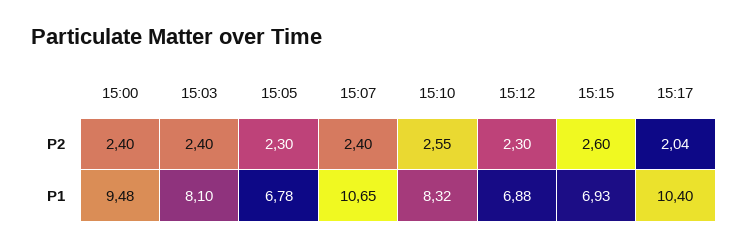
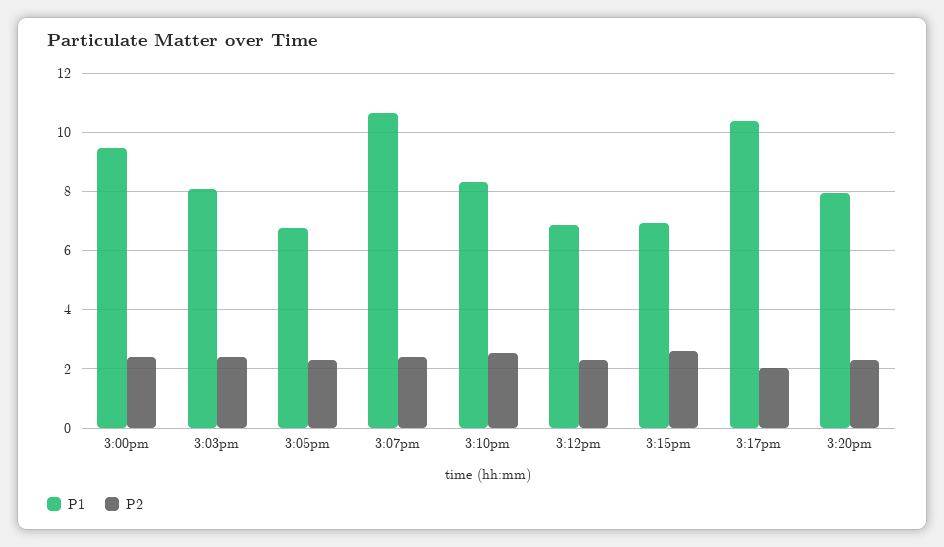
P1, 3:20pm: none -> 8
P2, 3:20pm: none -> 2.25

